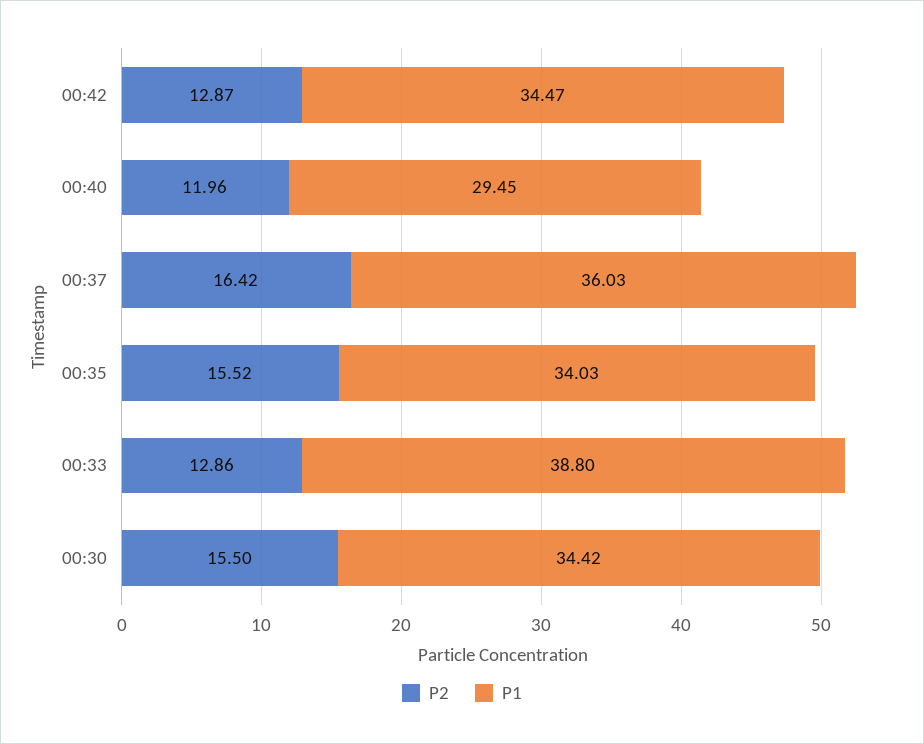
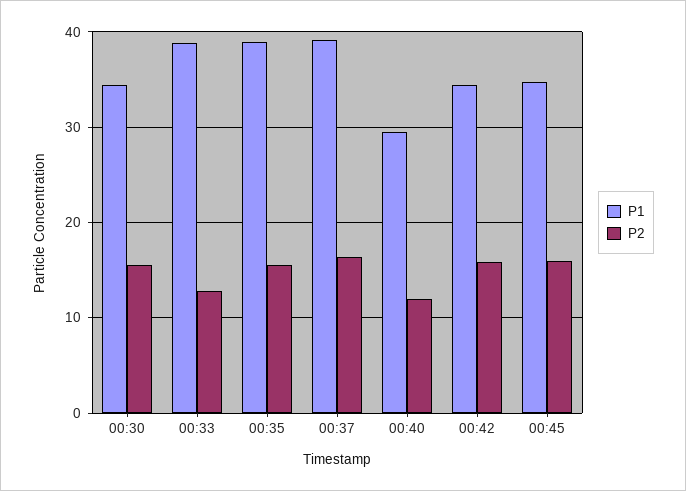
P2, 00:42: 12.87 -> 16
P1, 00:37: 36.03 -> 39
P1, 00:35: 34.03 -> 39
P1, 00:45: none -> 35
P2, 00:45: none -> 16

